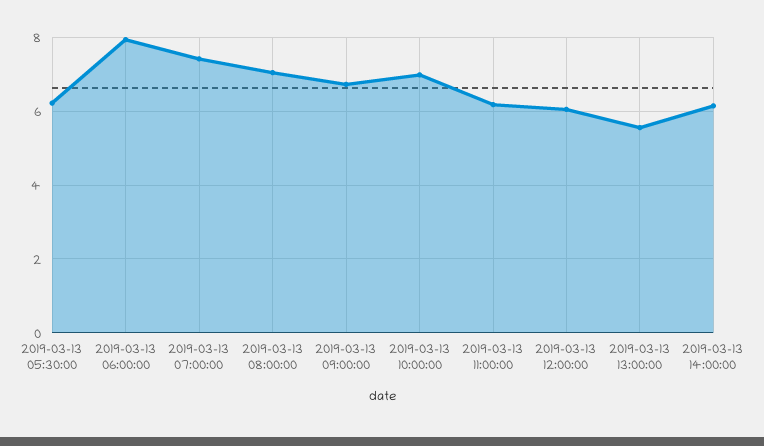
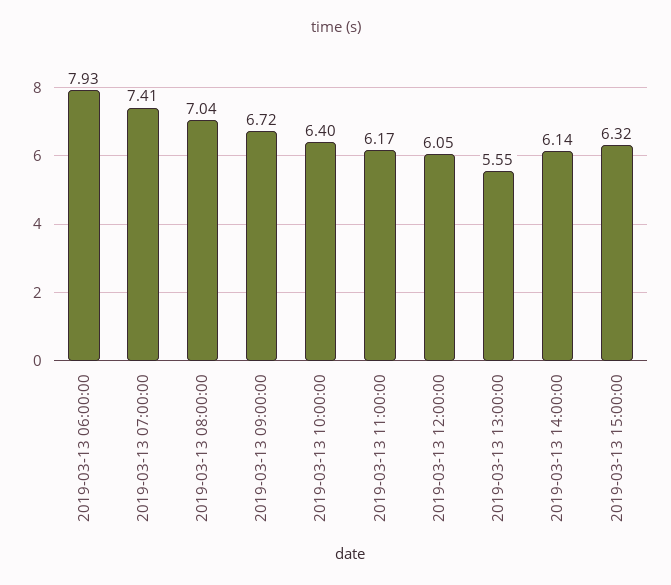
2019-03-13 05:30:00: 6.2 -> none
2019-03-13 10:00:00: 7 -> 6.4
2019-03-13 15:00:00: none -> 6.32

